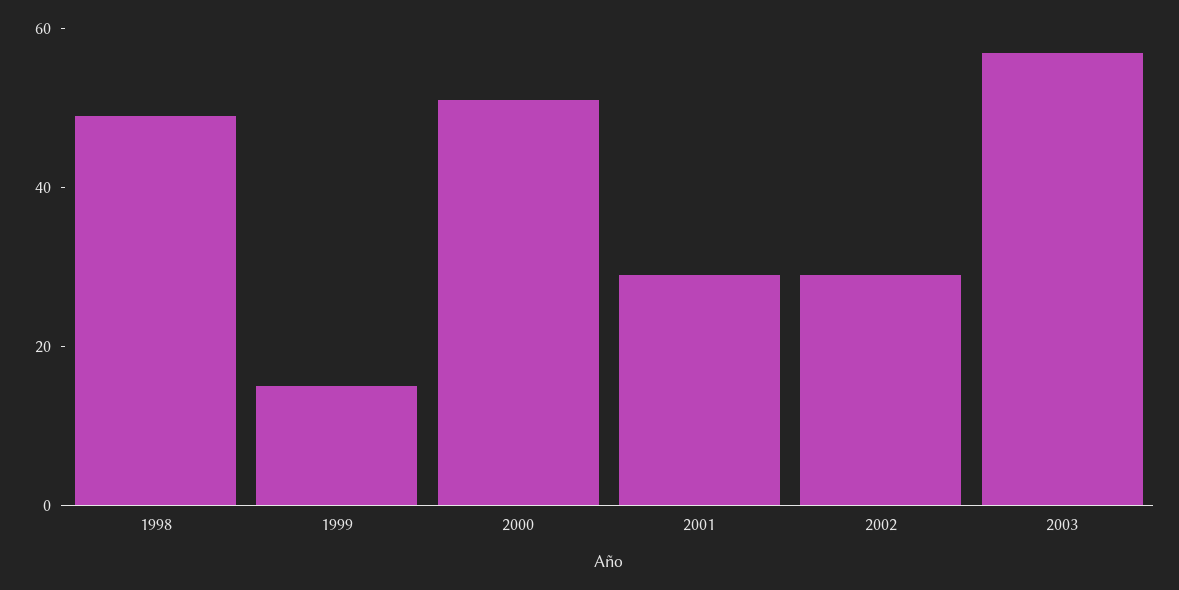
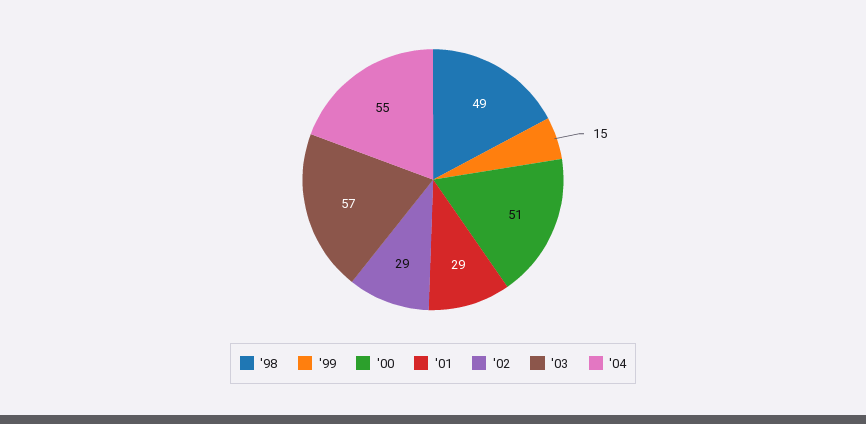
'04: none -> 55

